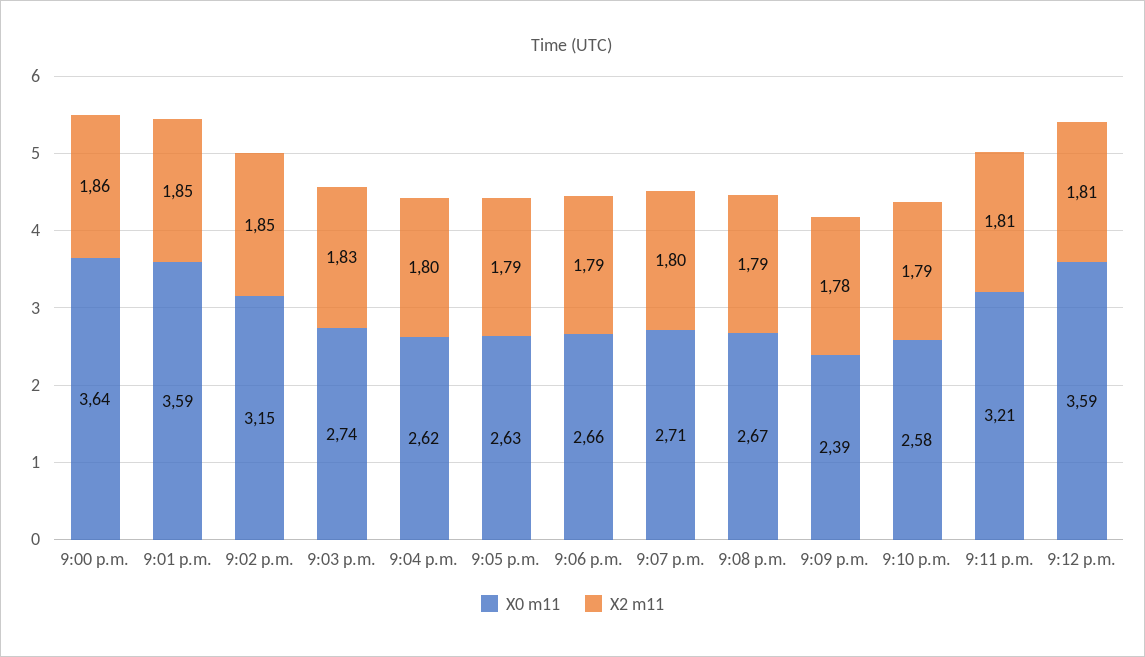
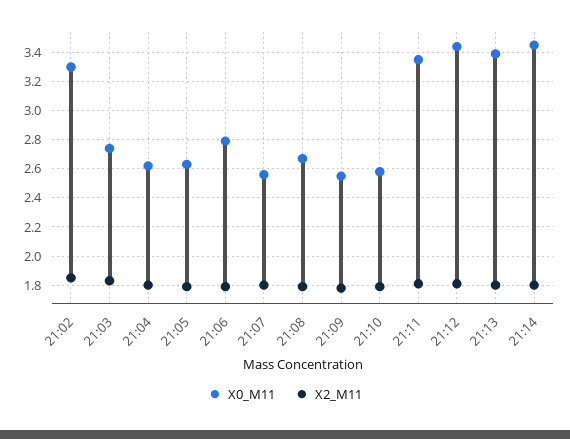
X0 m11, 9:00 p.m.: 3.64 -> none
X2 m11, 9:00 p.m.: 1.86 -> none
X0 m11, 9:01 p.m.: 3.59 -> none
X2 m11, 9:01 p.m.: 1.85 -> none
X0 m11, 9:02 p.m.: 3.15 -> 3.3
X0 m11, 9:06 p.m.: 2.66 -> 2.8
X0 m11, 9:07 p.m.: 2.71 -> 2.55
X0 m11, 9:09 p.m.: 2.39 -> 2.55
X0 m11, 9:11 p.m.: 3.21 -> 3.35
X0 m11, 9:12 p.m.: 3.59 -> 3.45
X0 m11, 21:13: none -> 3.4
X2 m11, 21:13: none -> 1.8
X0 m11, 21:14: none -> 3.45
X2 m11, 21:14: none -> 1.8

